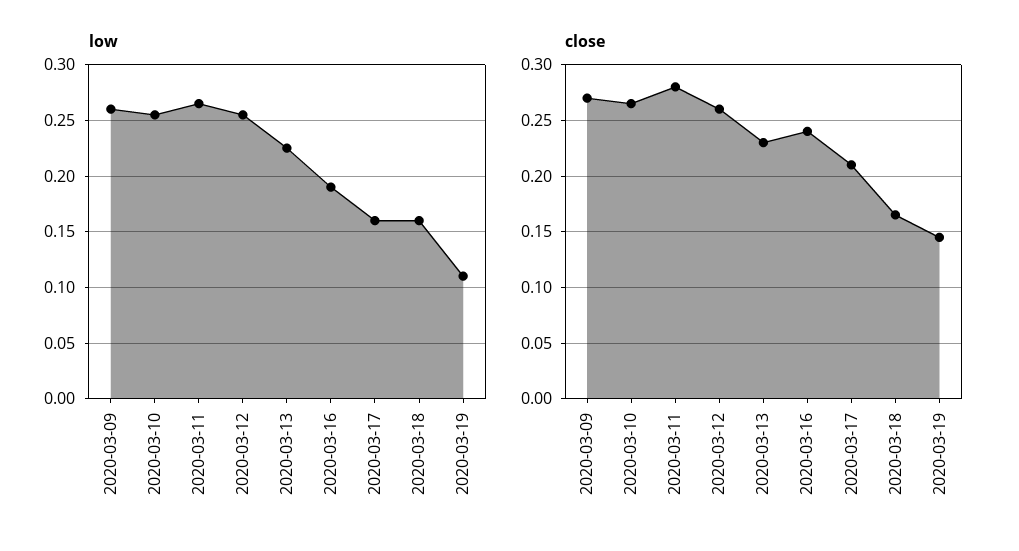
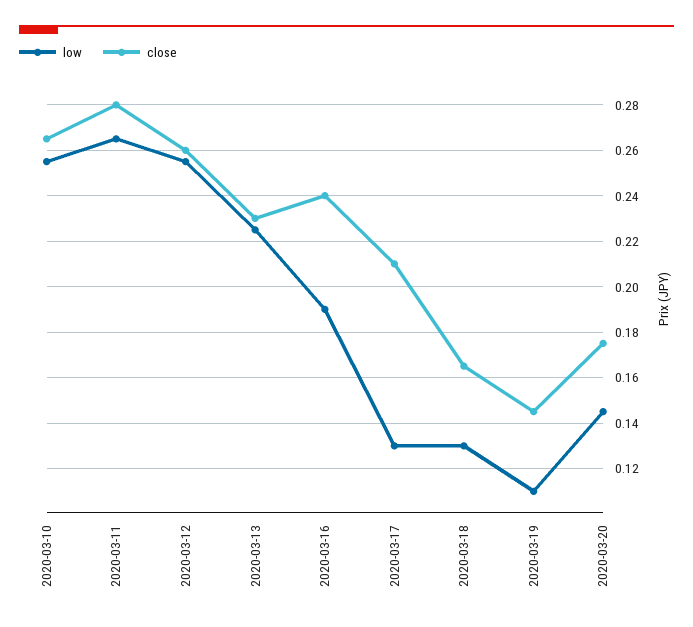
low, 2020-03-09: 0.26 -> none
low, 2020-03-17: 0.16 -> 0.13
low, 2020-03-18: 0.16 -> 0.13
close, 2020-03-09: 0.27 -> none
low, 2020-03-20: none -> 0.145
close, 2020-03-20: none -> 0.175

